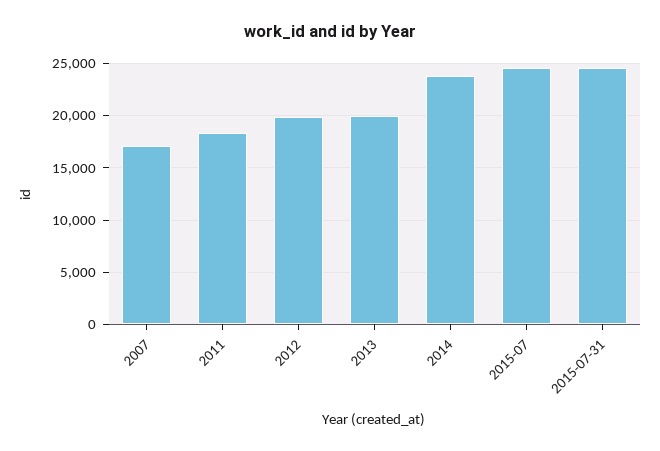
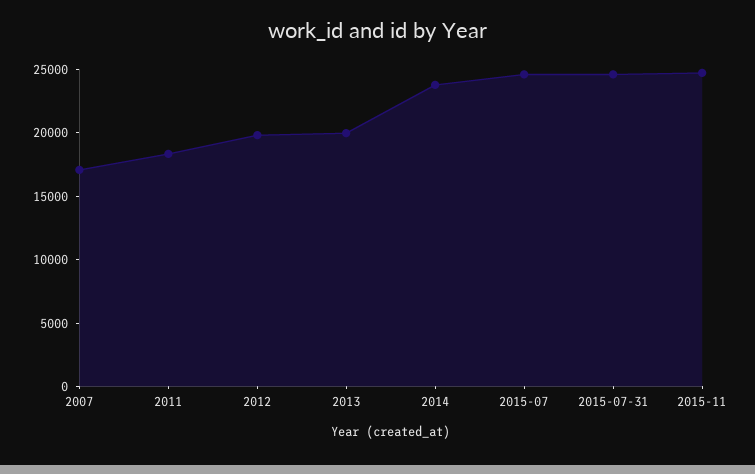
2015-11: none -> 25000

